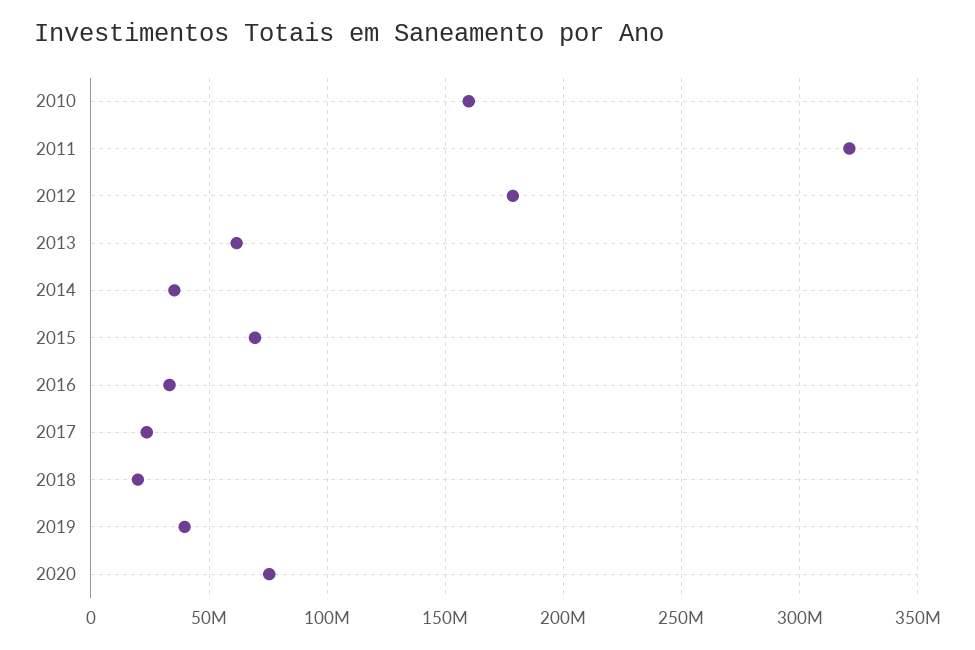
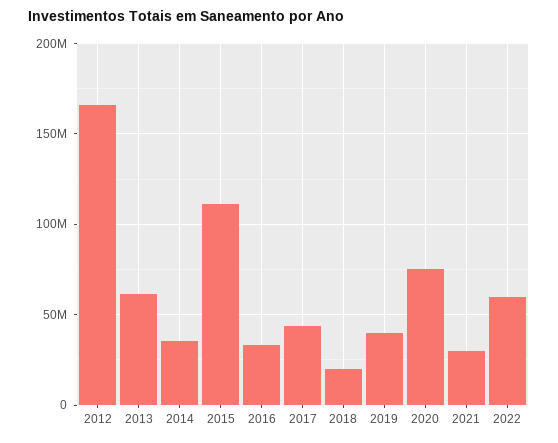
2010: 160000000 -> none
2011: 320000000 -> none
2012: 180000000 -> 165000000
2015: 70000000 -> 110000000
2017: 25000000 -> 45000000
2021: none -> 30000000
2022: none -> 60000000

